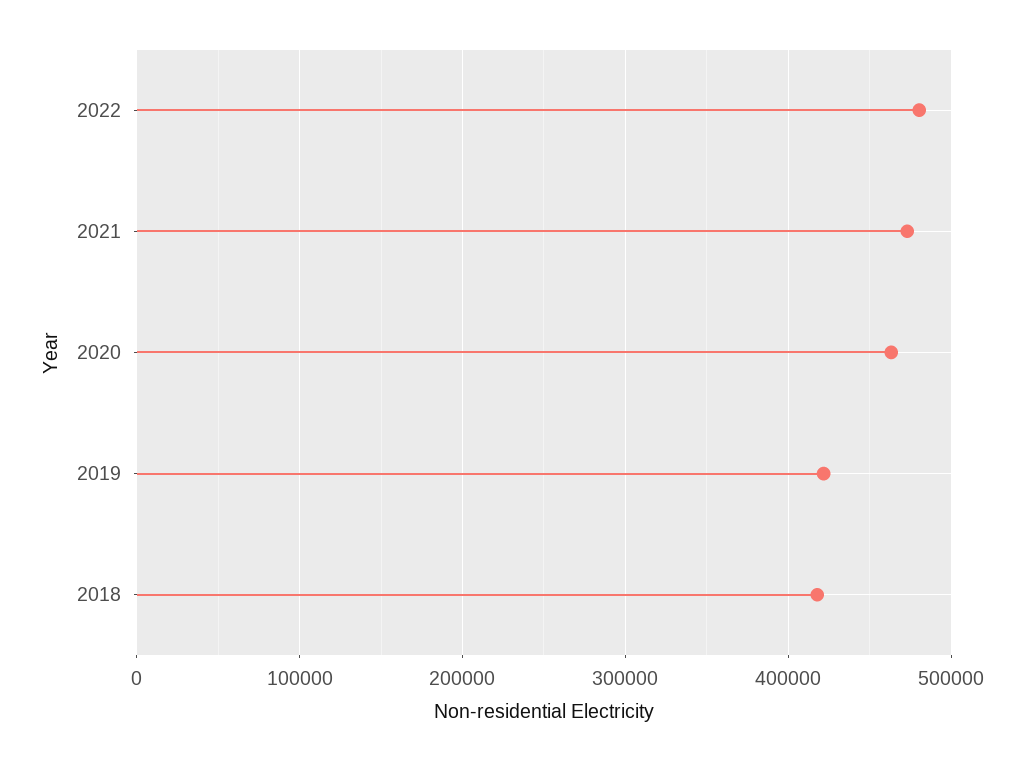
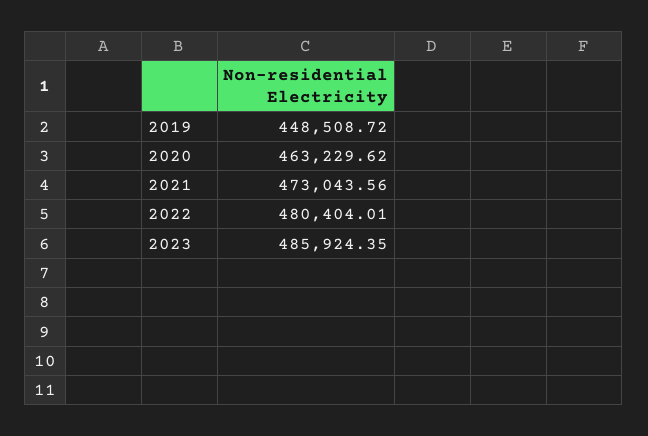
2019: 420000 -> 448508.72
2018: 420000 -> none
2023: none -> 485924.35

